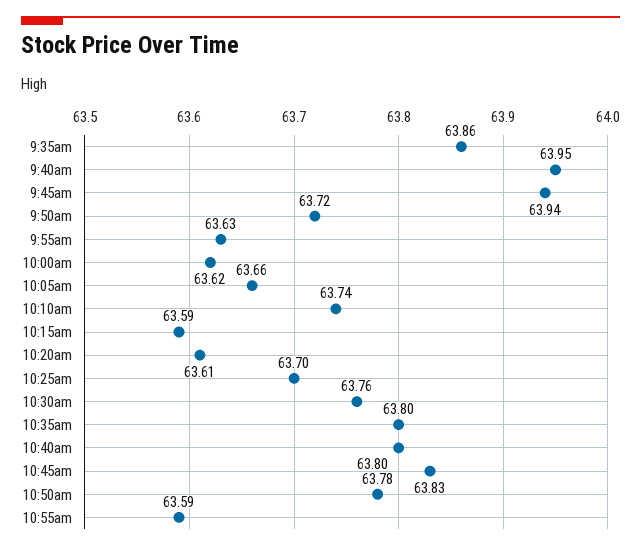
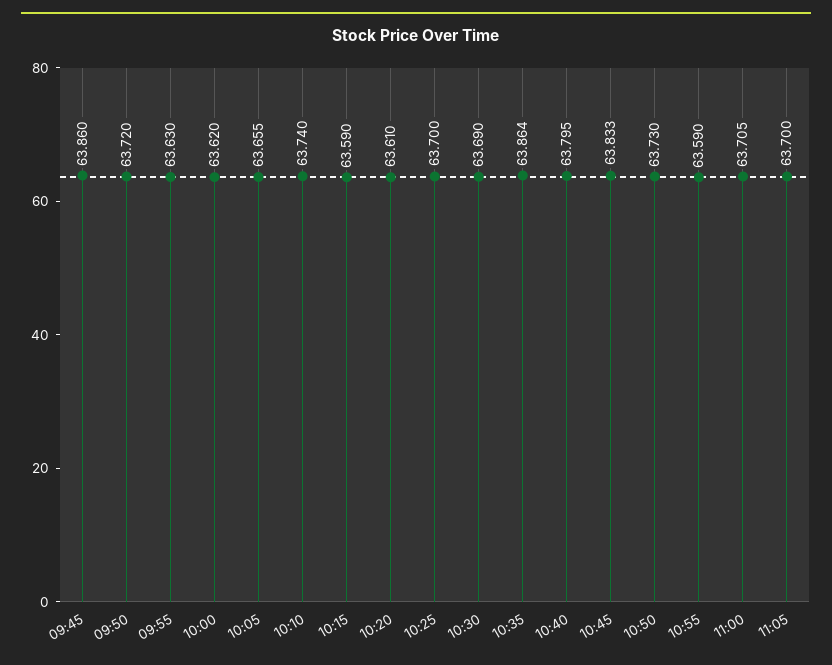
9:35am: 63.86 -> none
9:40am: 63.95 -> none
9:45am: 63.94 -> 63.86
10:30am: 63.76 -> 63.69
10:35am: 63.8 -> 63.864
10:50am: 63.78 -> 63.73
11:00: none -> 63.705
11:05: none -> 63.7

